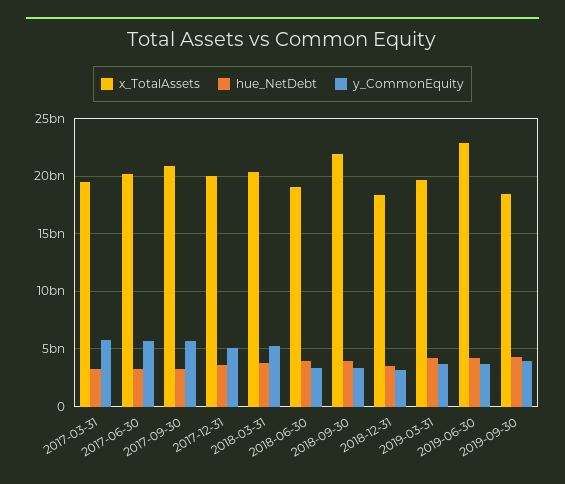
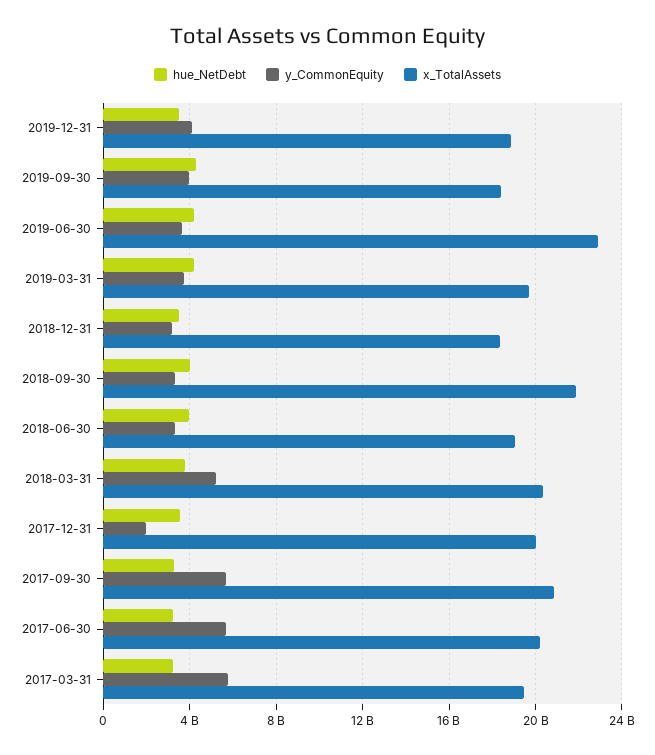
y_CommonEquity, 2017-12-31: 5000000000 -> 2000000000
hue_NetDebt, 2019-12-31: none -> 3500000000
y_CommonEquity, 2019-12-31: none -> 4000000000
x_TotalAssets, 2019-12-31: none -> 19000000000

